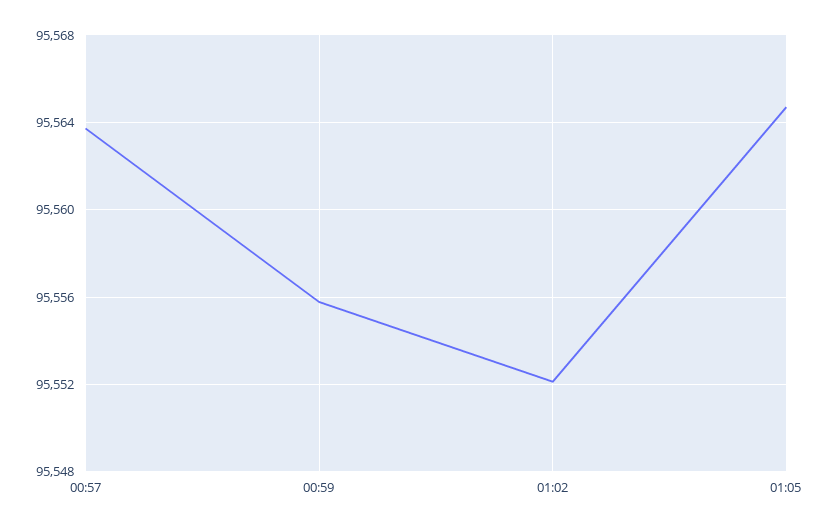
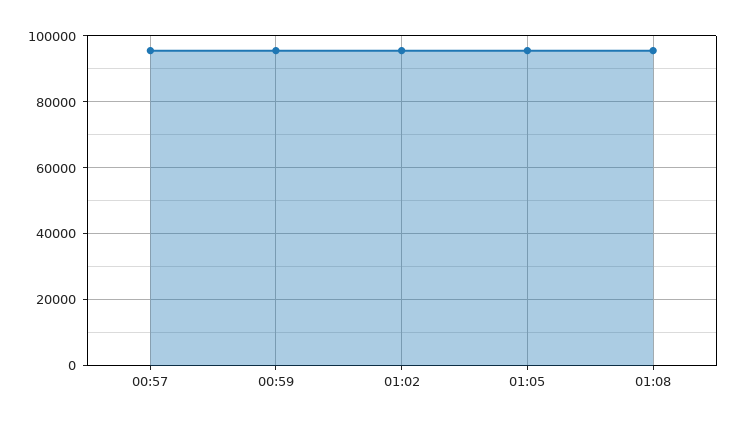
01:08: none -> 96000

